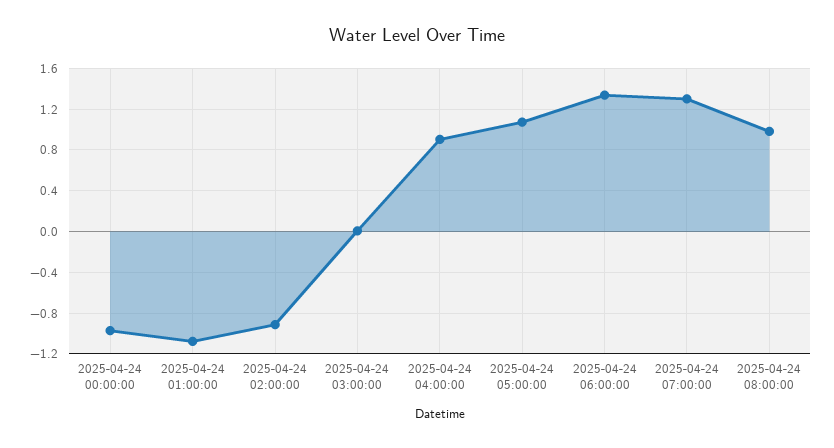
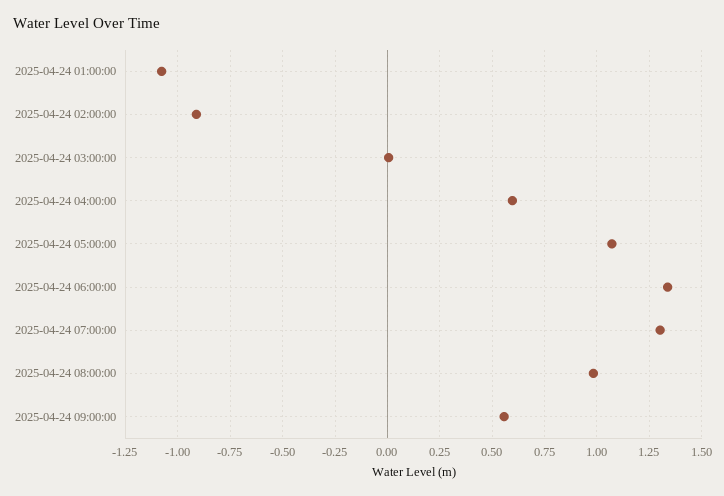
2025-04-24 00:00:00: -1 -> none
2025-04-24 04:00:00: 0.9 -> 0.6
2025-04-24 09:00:00: none -> 0.55

